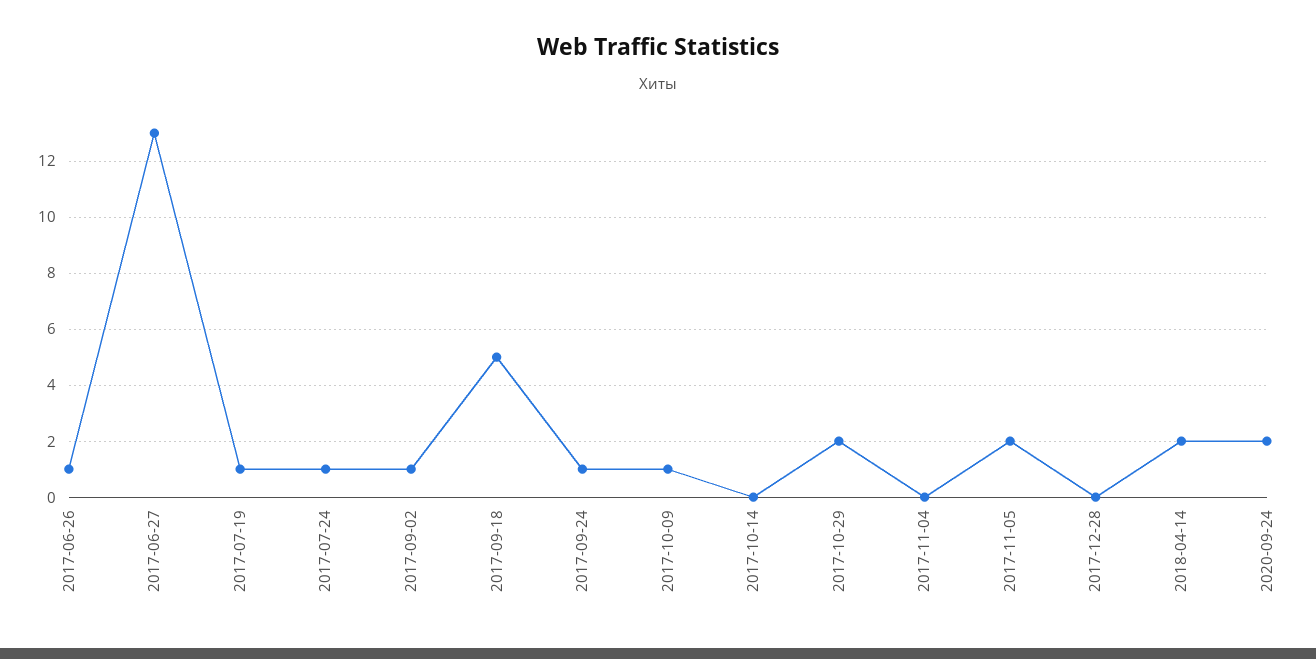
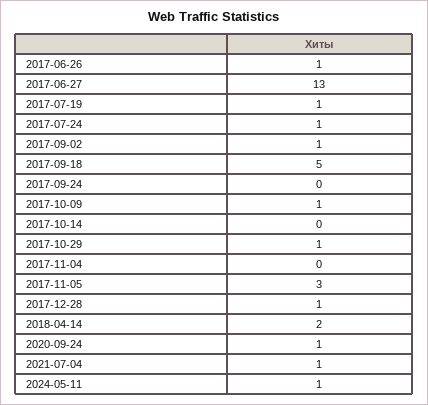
2017-09-24: 1 -> 0
2017-10-29: 2 -> 1
2017-11-05: 2 -> 3
2017-12-28: 0 -> 1
2020-09-24: 2 -> 1
2021-07-04: none -> 1
2024-05-11: none -> 1

